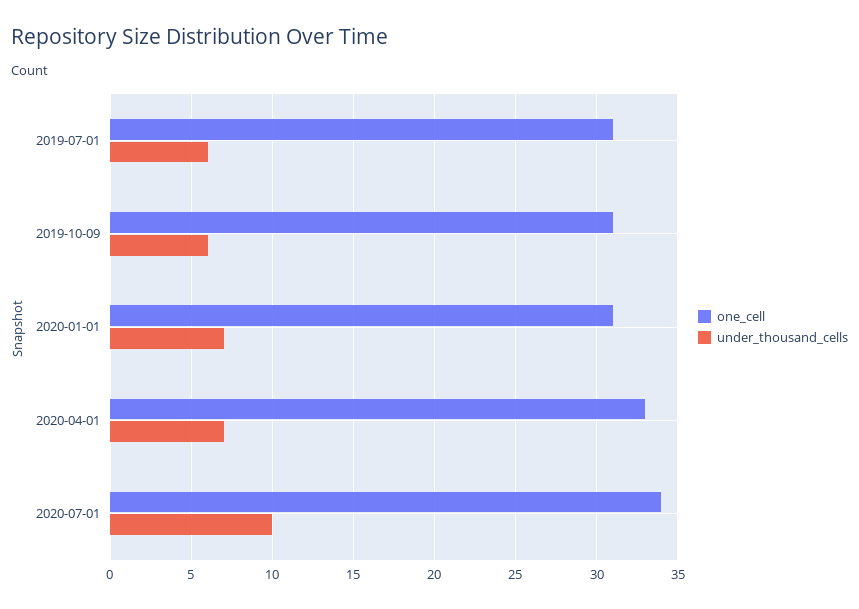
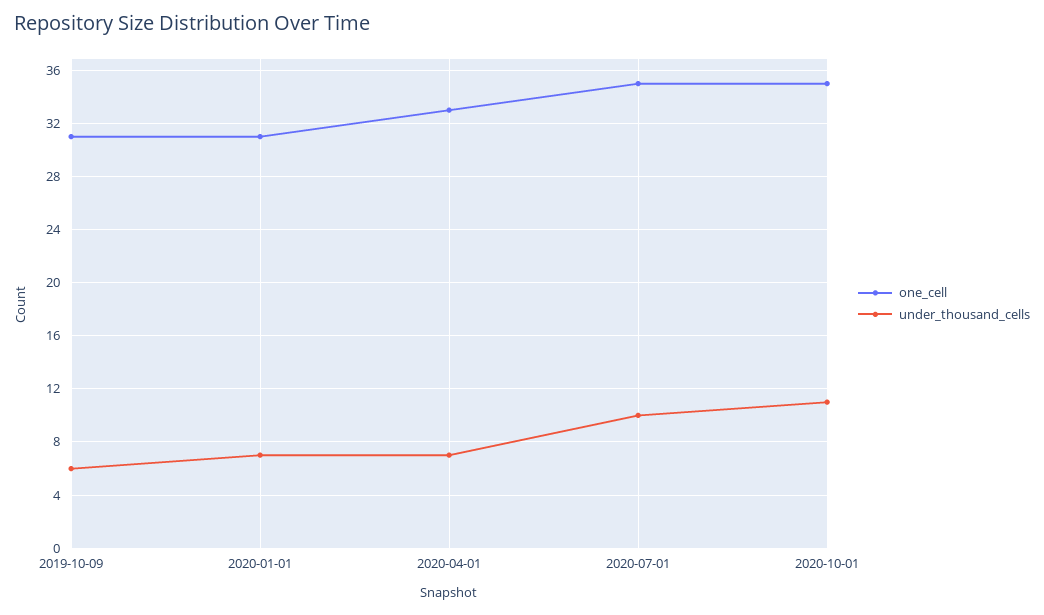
one_cell, 2019-07-01: 31 -> none
under_thousand_cells, 2019-07-01: 6 -> none
one_cell, 2020-07-01: 34 -> 35
one_cell, 2020-10-01: none -> 35
under_thousand_cells, 2020-10-01: none -> 11

